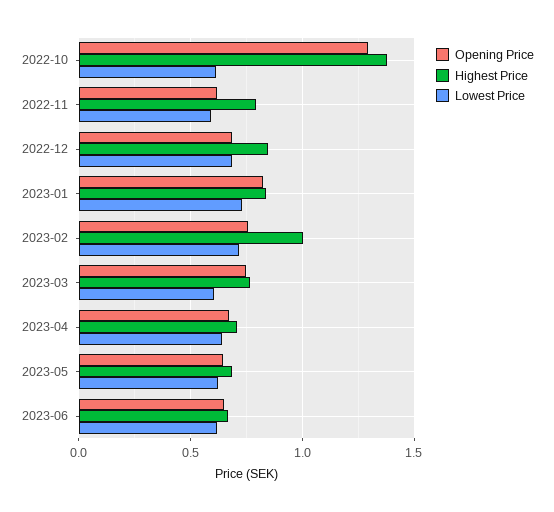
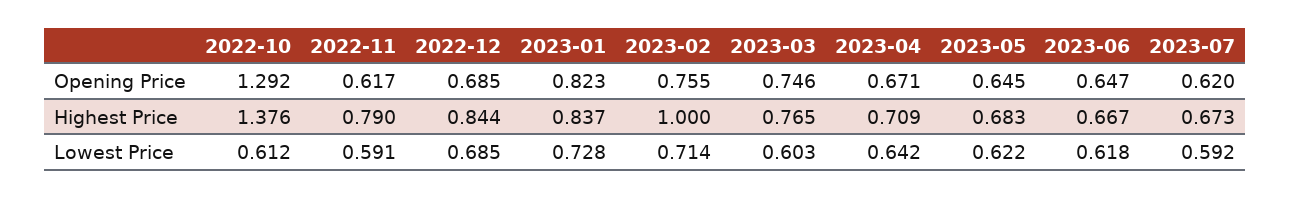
Opening Price, 2023-07: none -> 0.62
Highest Price, 2023-07: none -> 0.673
Lowest Price, 2023-07: none -> 0.592

